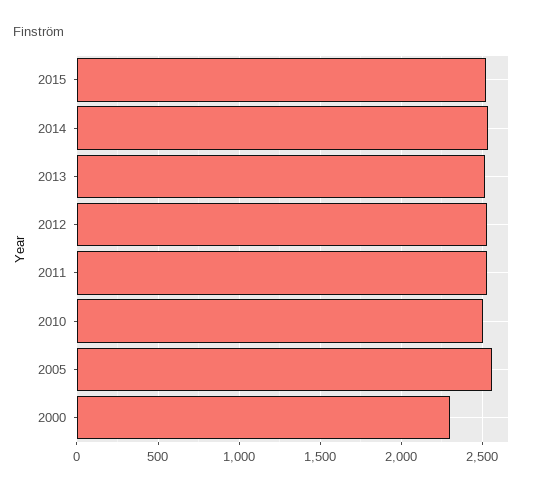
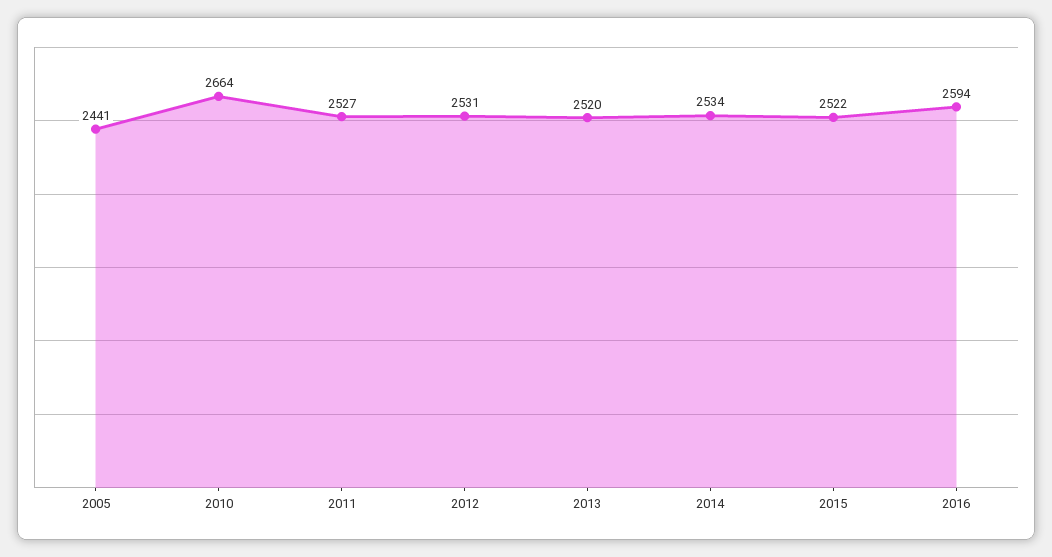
2010: 2500 -> 2664
2005: 2550 -> 2441
2000: 2300 -> none
2016: none -> 2594

